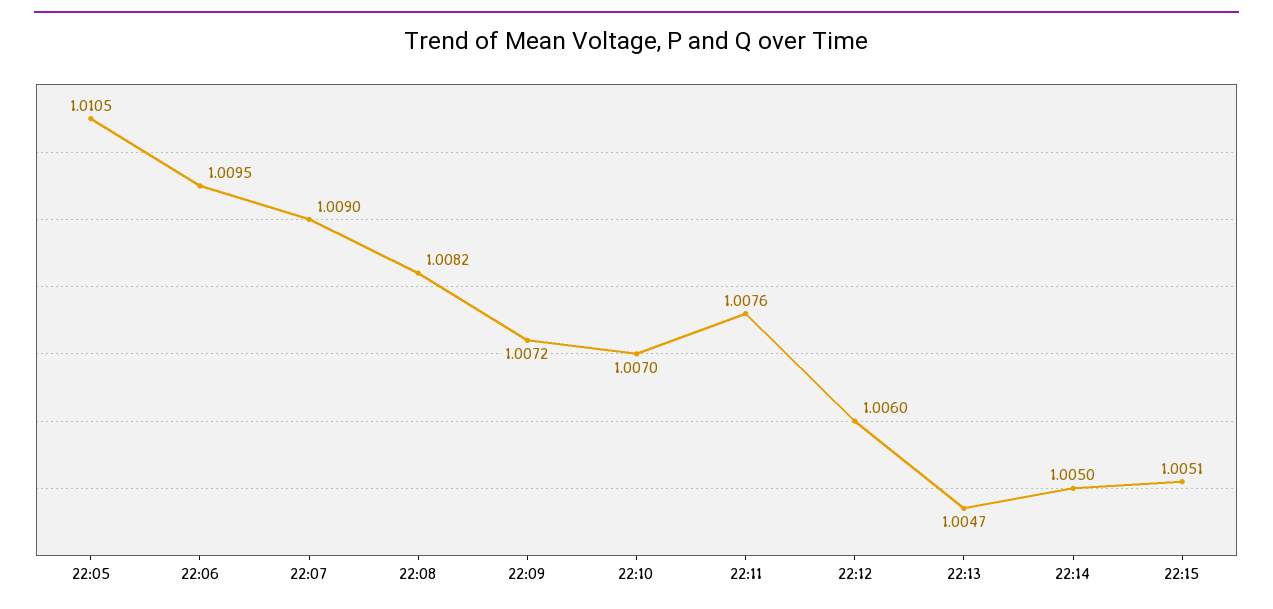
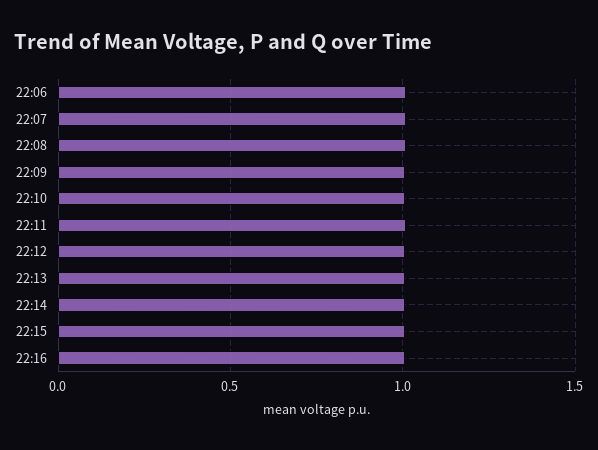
22:05: 1.0105 -> none
22:16: none -> 1

